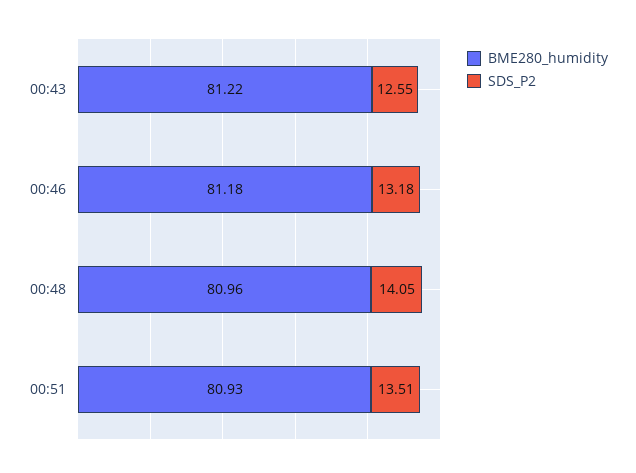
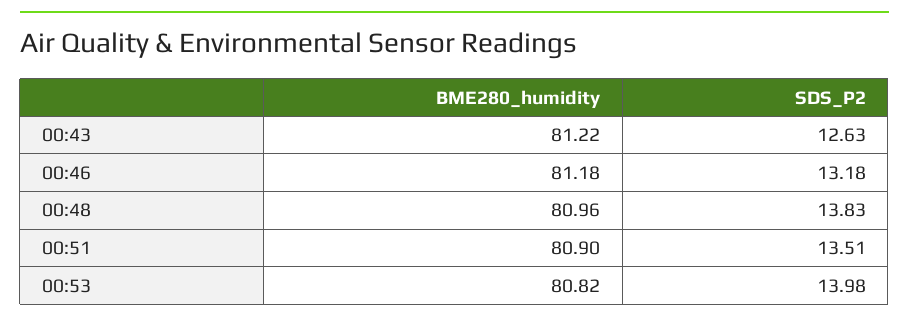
SDS_P2, 00:43: 12.55 -> 12.63
SDS_P2, 00:48: 14.05 -> 13.83
BME280_humidity, 00:51: 80.93 -> 80.9
BME280_humidity, 00:53: none -> 80.82
SDS_P2, 00:53: none -> 13.98

